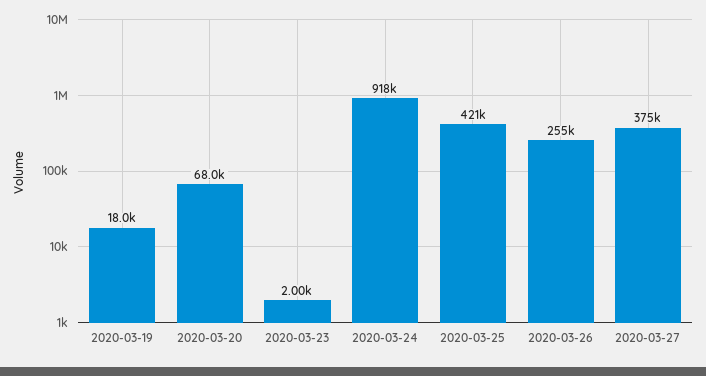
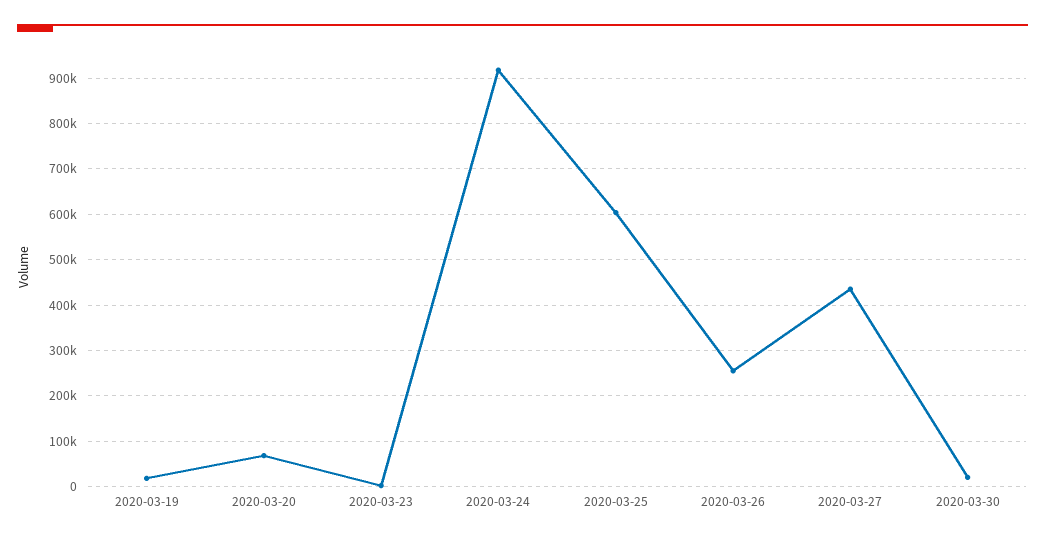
2020-03-25: 421000 -> 600000
2020-03-27: 375000 -> 440000
2020-03-30: none -> 20000

